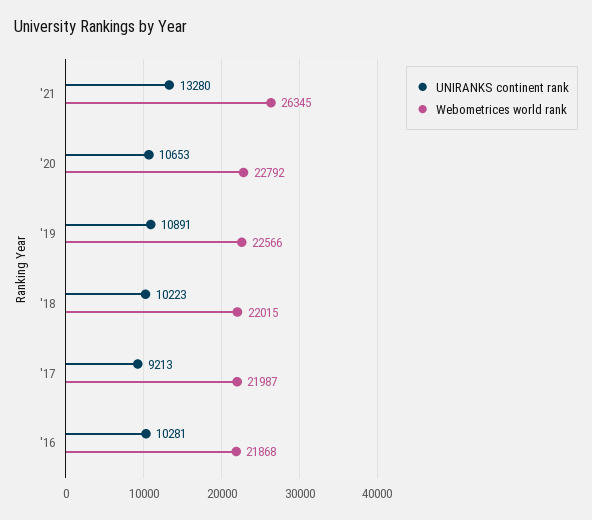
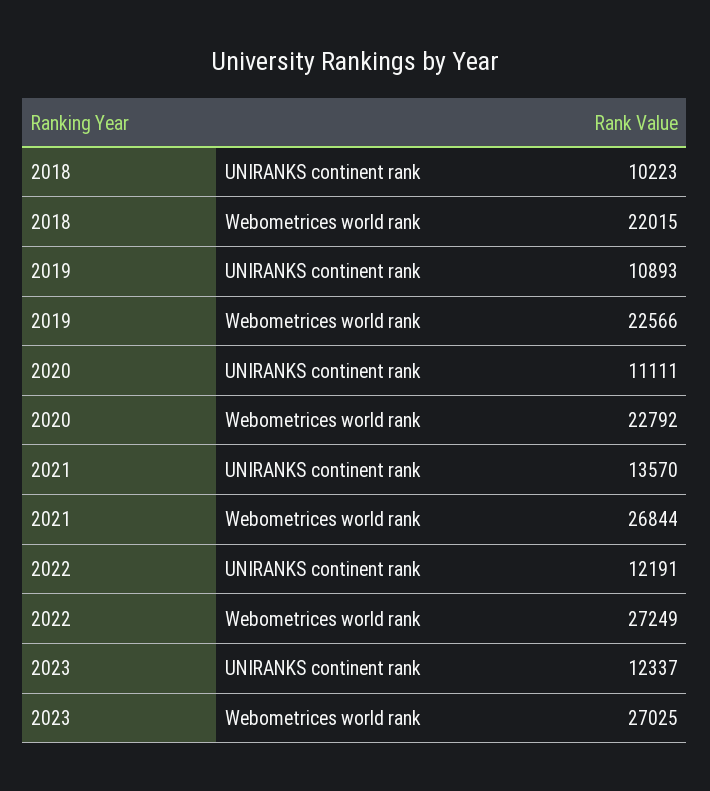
UNIRANKS continent rank, '21: 13280 -> 13570
Webometrices world rank, '21: 26345 -> 26844
UNIRANKS continent rank, '20: 10653 -> 11111
UNIRANKS continent rank, '19: 10891 -> 10893
UNIRANKS continent rank, '17: 9213 -> none
Webometrices world rank, '17: 21987 -> none
UNIRANKS continent rank, '16: 10281 -> none
Webometrices world rank, '16: 21868 -> none
UNIRANKS continent rank, 2022: none -> 12191
Webometrices world rank, 2022: none -> 27249
UNIRANKS continent rank, 2023: none -> 12337
Webometrices world rank, 2023: none -> 27025

